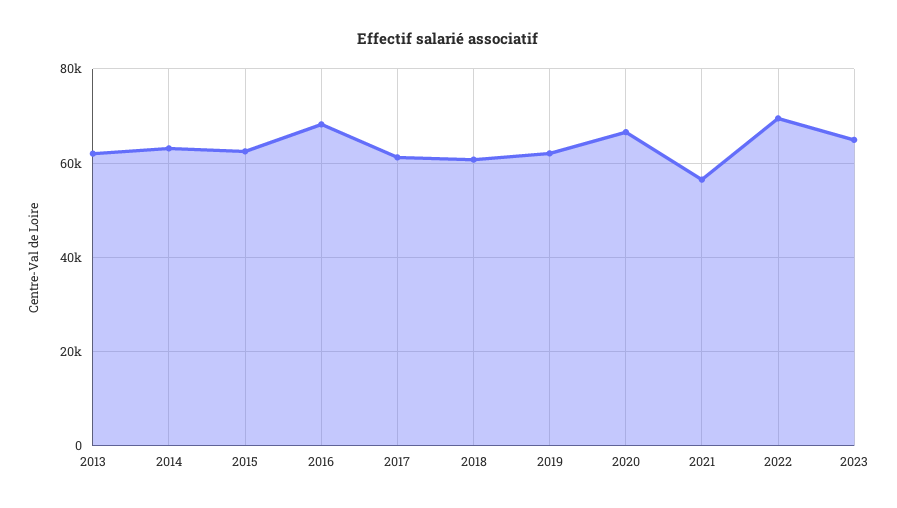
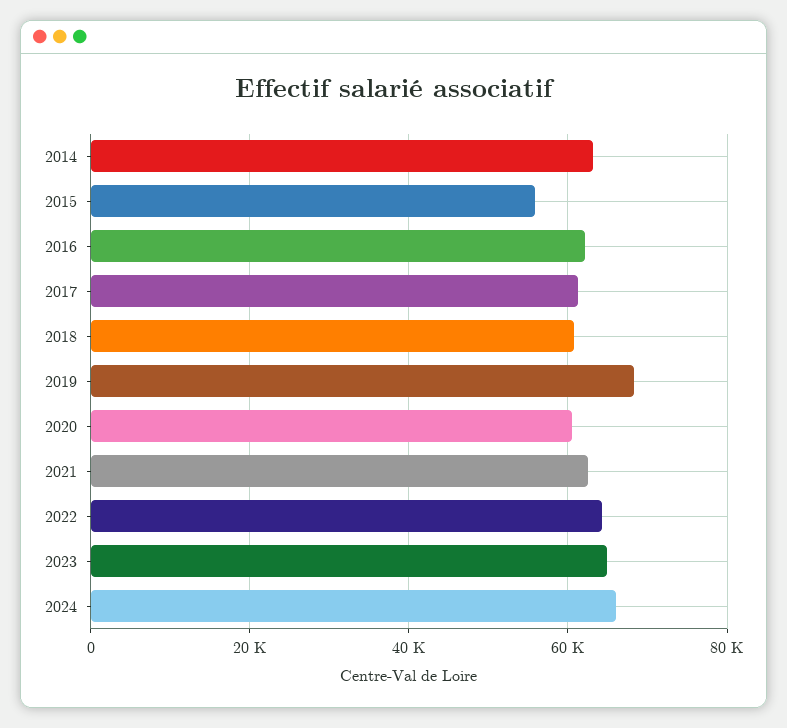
2013: 62000 -> none
2015: 62000 -> 56000
2016: 68000 -> 62000
2019: 62000 -> 68000
2020: 66000 -> 60000
2021: 56000 -> 62000
2022: 70000 -> 64000
2024: none -> 66000

